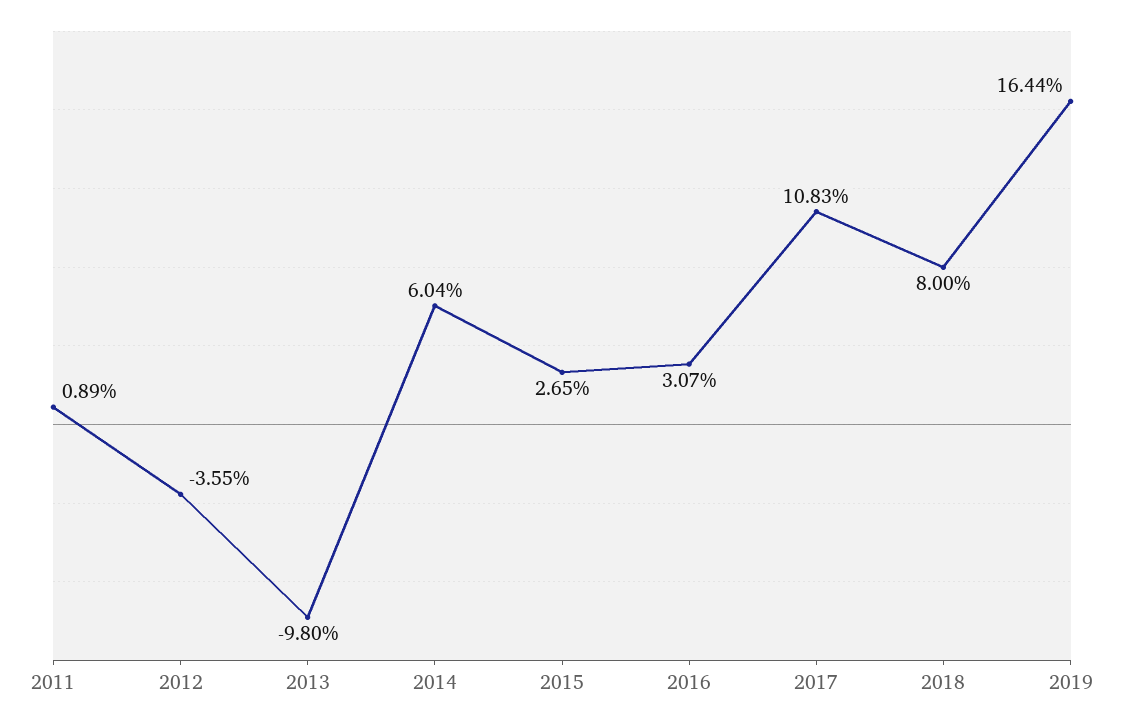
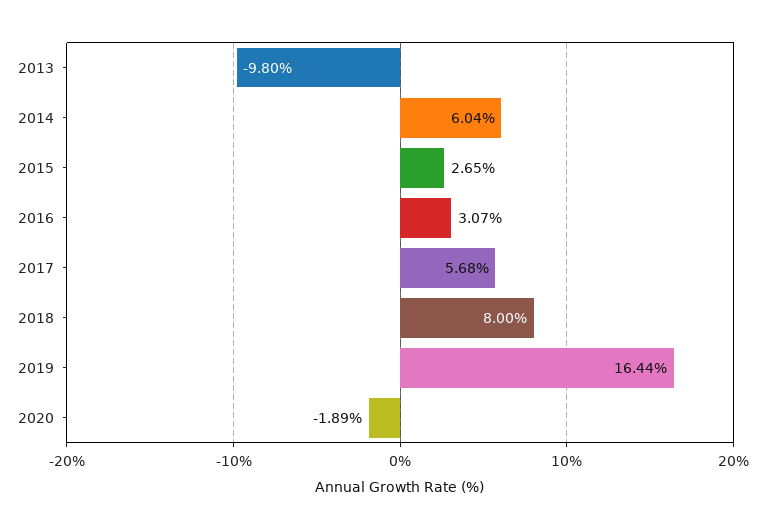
2011: 0.89 -> none
2012: -3.55 -> none
2017: 10.83 -> 5.68
2020: none -> -1.89

